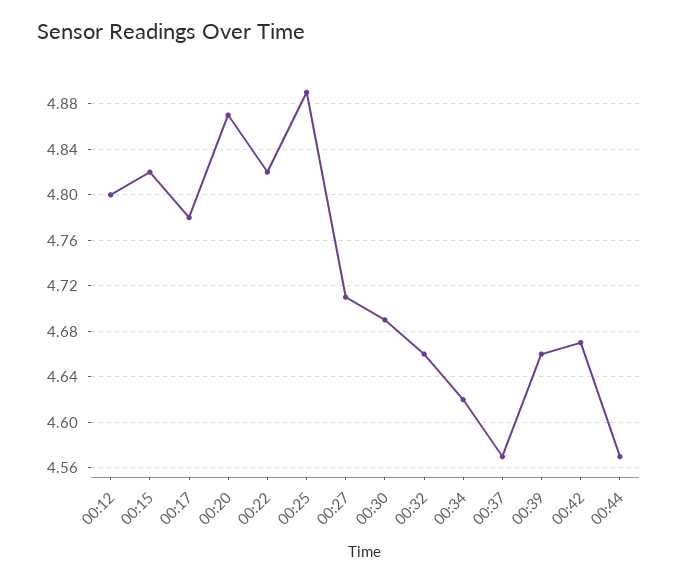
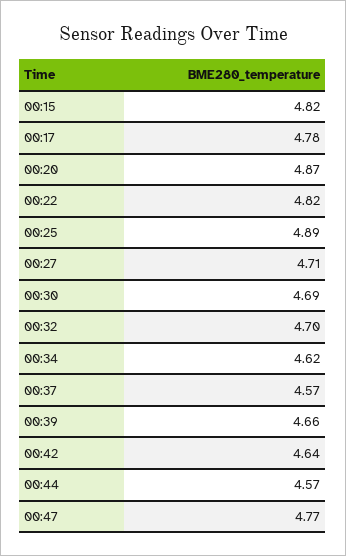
00:12: 4.8 -> none
00:32: 4.66 -> 4.7
00:42: 4.67 -> 4.64
00:47: none -> 4.77

